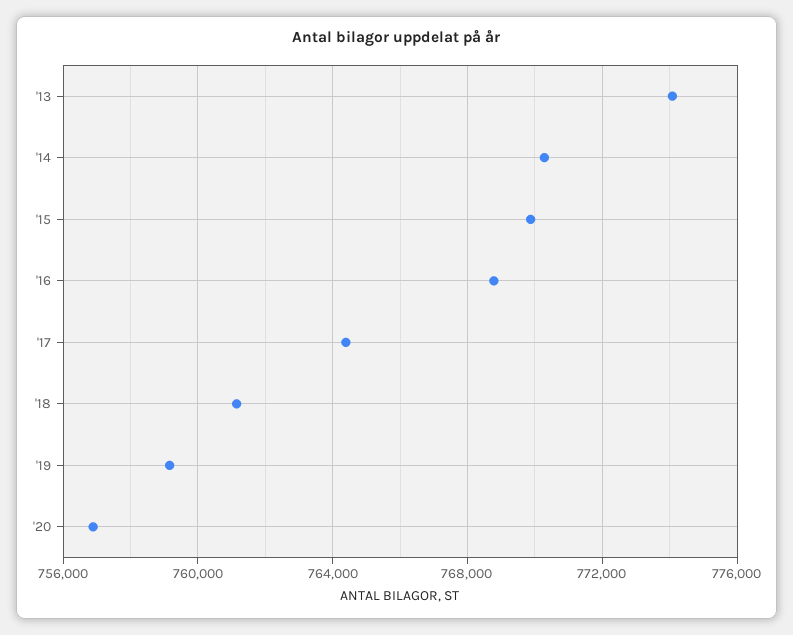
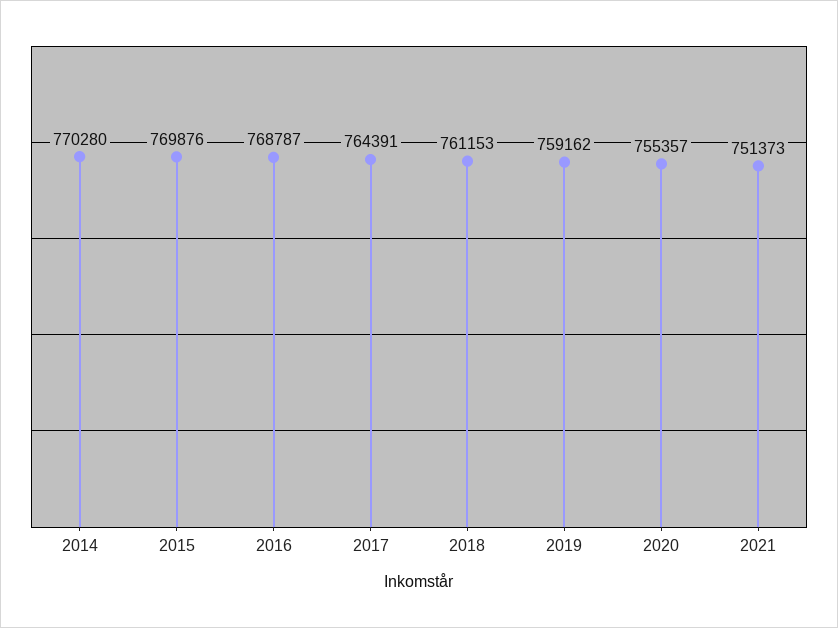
'13: 774000 -> none
'20: 757000 -> 755357
2021: none -> 751373

